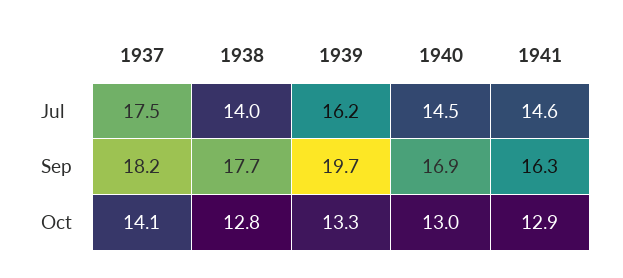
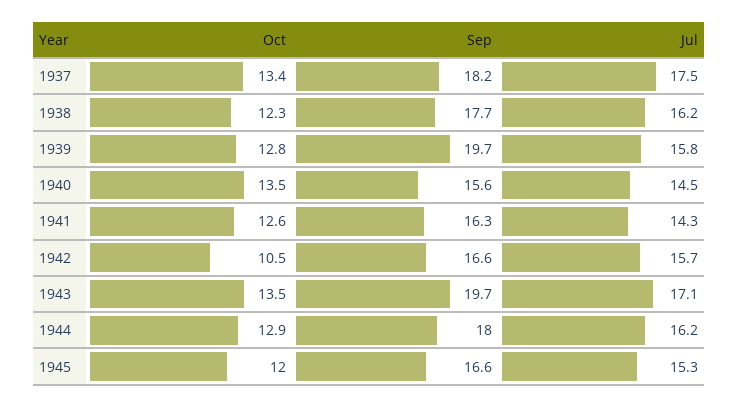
1938, Jul: 14 -> 16.2
1939, Jul: 16.2 -> 15.8
1941, Jul: 14.6 -> 14.3
1940, Sep: 16.9 -> 15.6
1937, Oct: 14.1 -> 13.4
1938, Oct: 12.8 -> 12.3
1939, Oct: 13.3 -> 12.8
1940, Oct: 13 -> 13.5
1941, Oct: 12.9 -> 12.6
1942, Oct: none -> 10.5
1942, Sep: none -> 16.6
1942, Jul: none -> 15.7
1943, Oct: none -> 13.5
1943, Sep: none -> 19.7
1943, Jul: none -> 17.1
1944, Oct: none -> 12.9
1944, Sep: none -> 18
1944, Jul: none -> 16.2
1945, Oct: none -> 12
1945, Sep: none -> 16.6
1945, Jul: none -> 15.3

